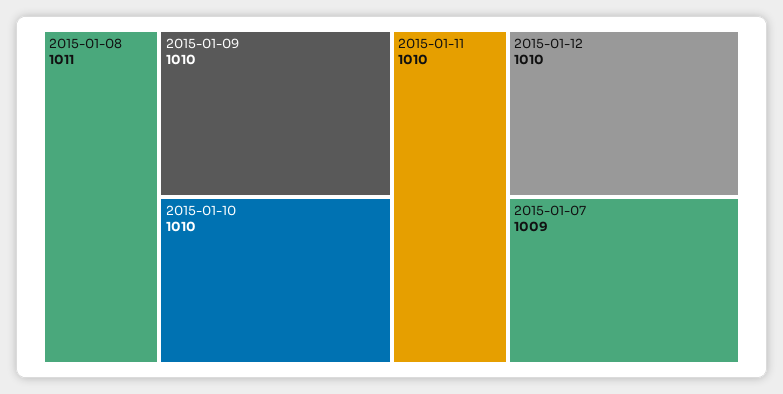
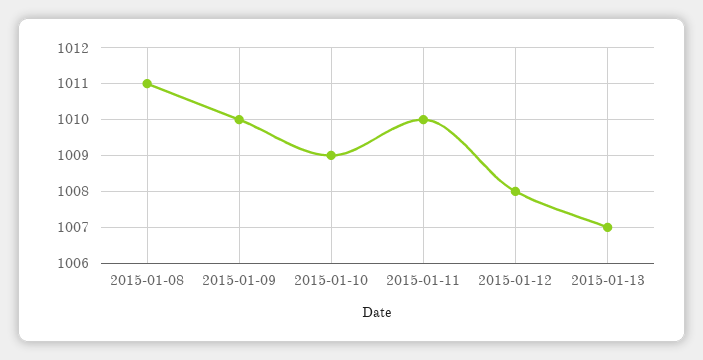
2015-01-10: 1010 -> 1009
2015-01-12: 1010 -> 1008
2015-01-07: 1009 -> none
2015-01-13: none -> 1007

